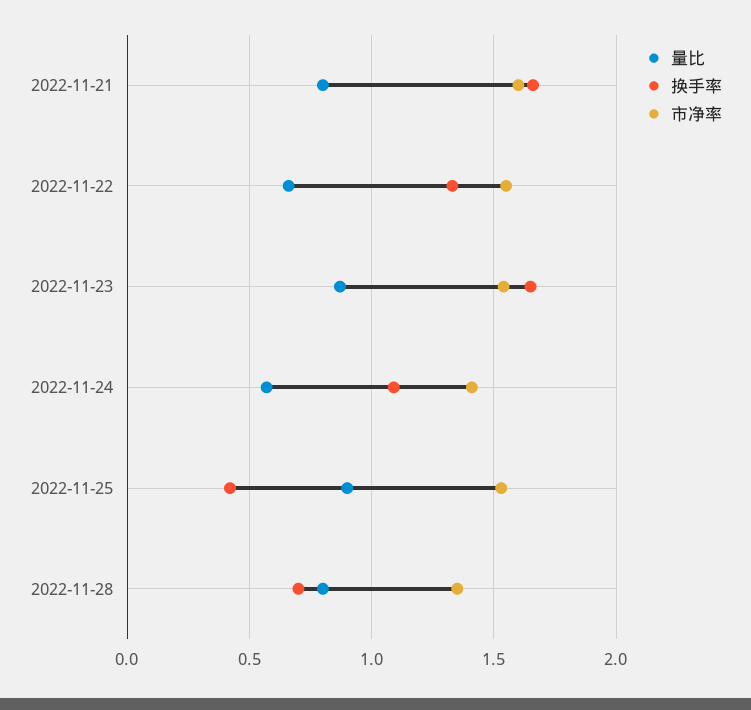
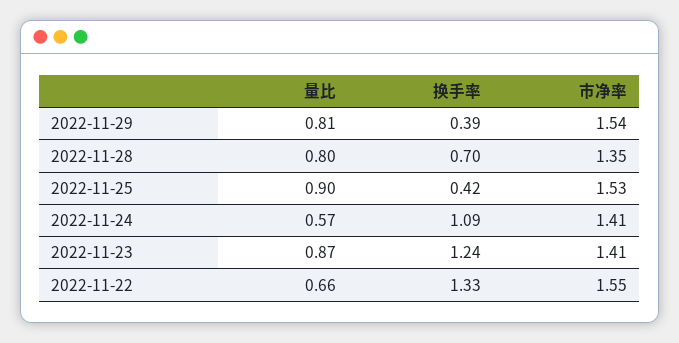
量比, 2022-11-21: 0.8 -> none
换手率, 2022-11-21: 1.65 -> none
市净率, 2022-11-21: 1.6 -> none
换手率, 2022-11-23: 1.65 -> 1.24
市净率, 2022-11-23: 1.55 -> 1.41
量比, 2022-11-29: none -> 0.81
换手率, 2022-11-29: none -> 0.39
市净率, 2022-11-29: none -> 1.54

